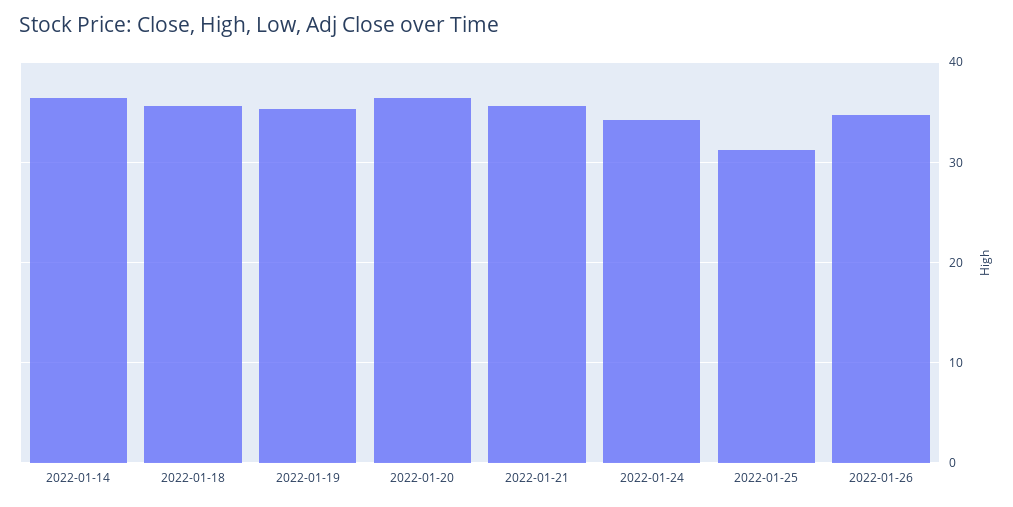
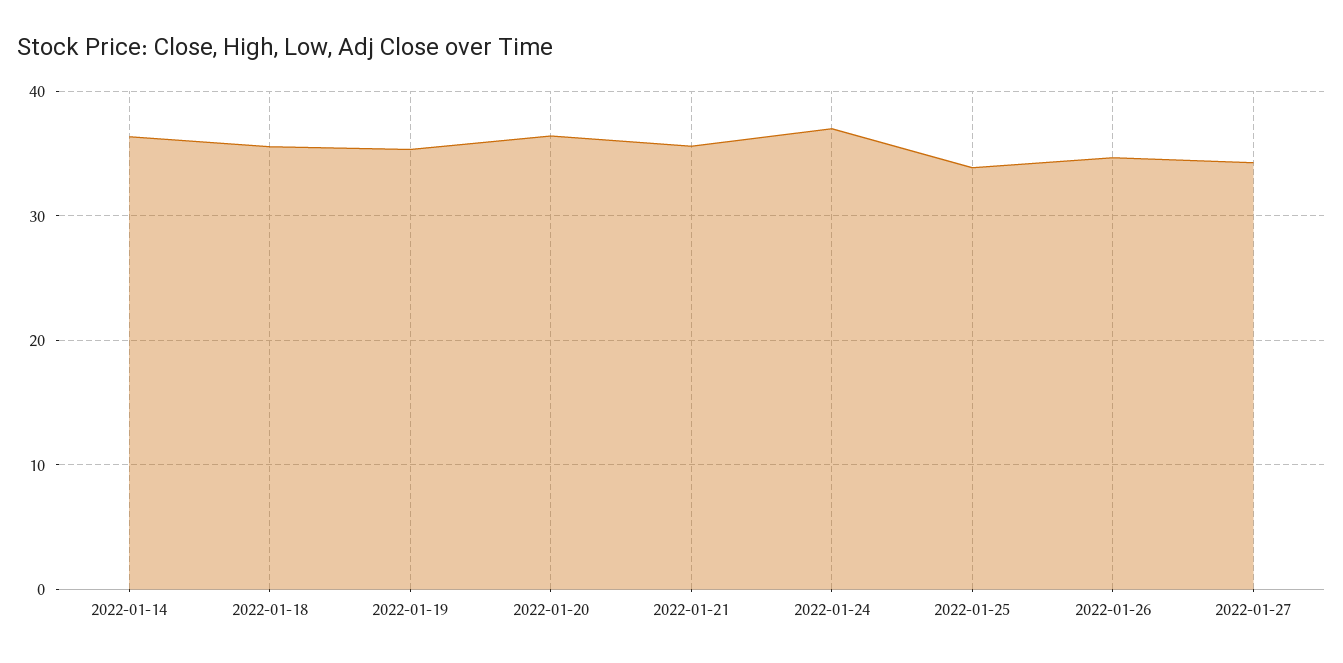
2022-01-24: 34 -> 37
2022-01-25: 31 -> 34
2022-01-27: none -> 34

